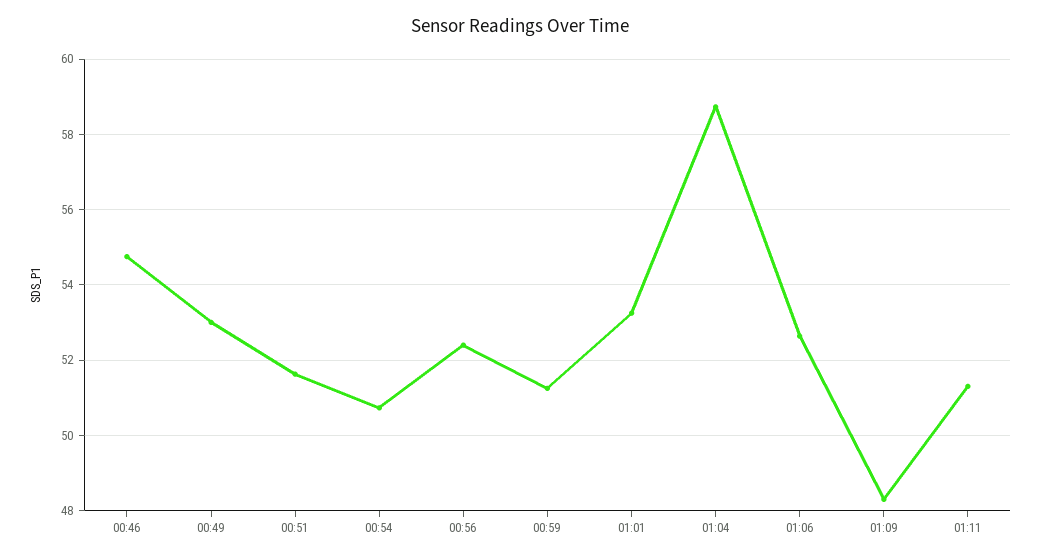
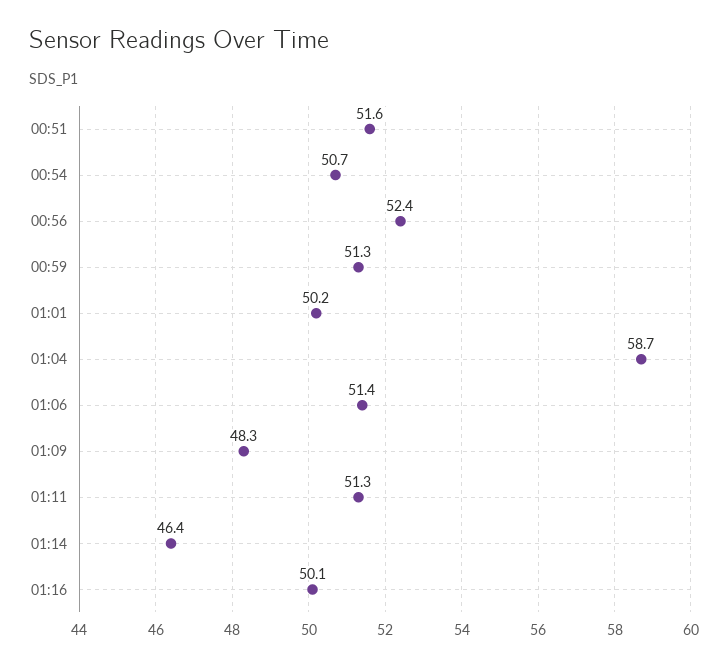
00:46: 54.8 -> none
00:49: 53 -> none
01:01: 53.2 -> 50.2
01:06: 52.6 -> 51.4
01:14: none -> 46.4
01:16: none -> 50.1

